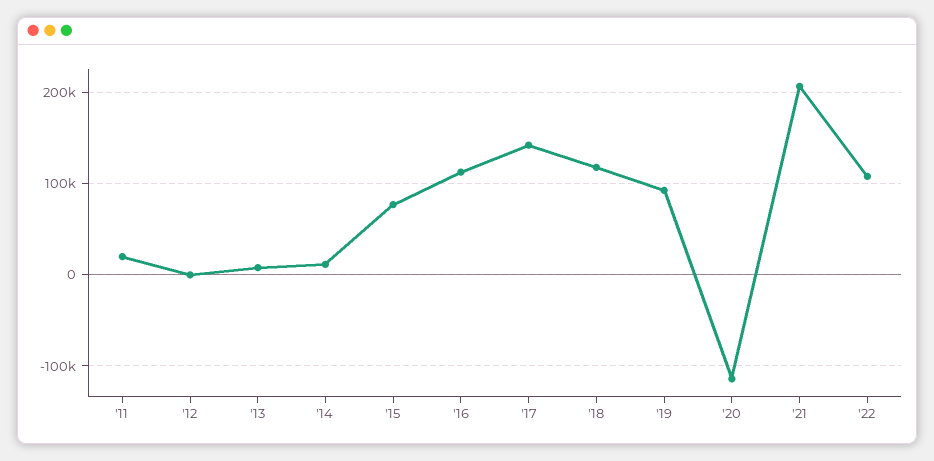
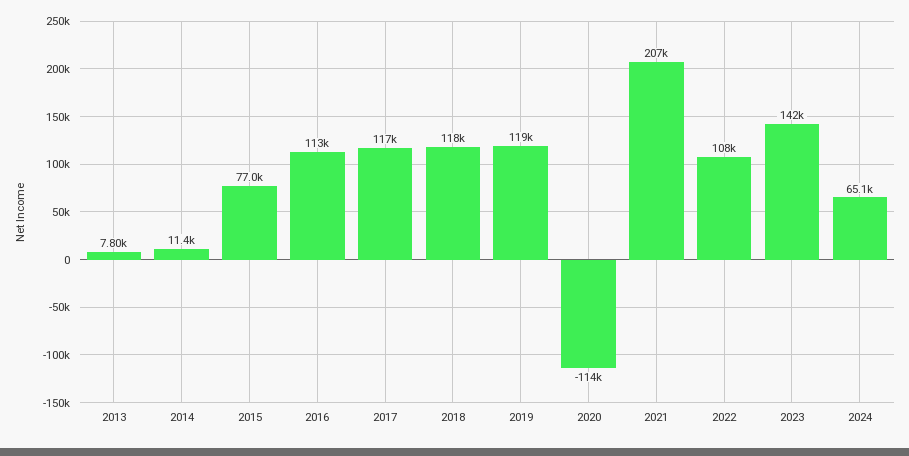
'11: 20000 -> none
'12: 0 -> none
'17: 140000 -> 117000
'19: 90000 -> 119000
2023: none -> 142000
2024: none -> 65100

